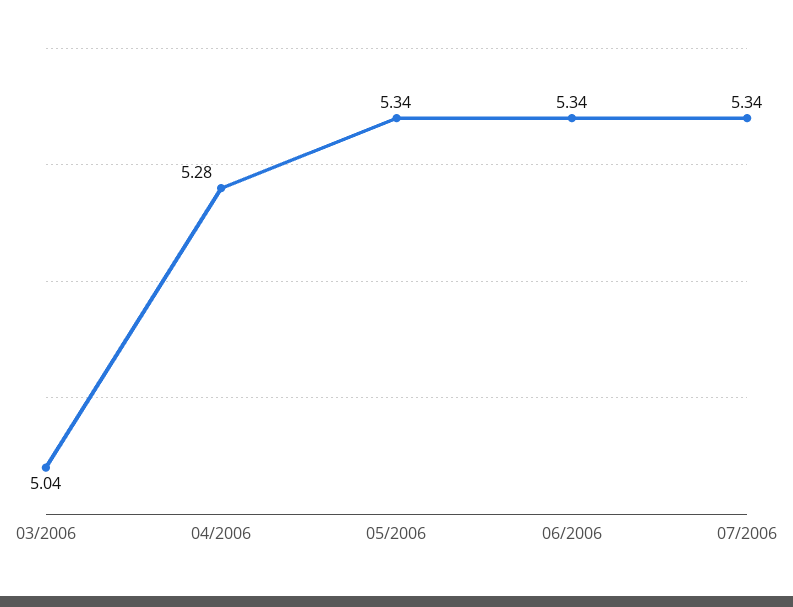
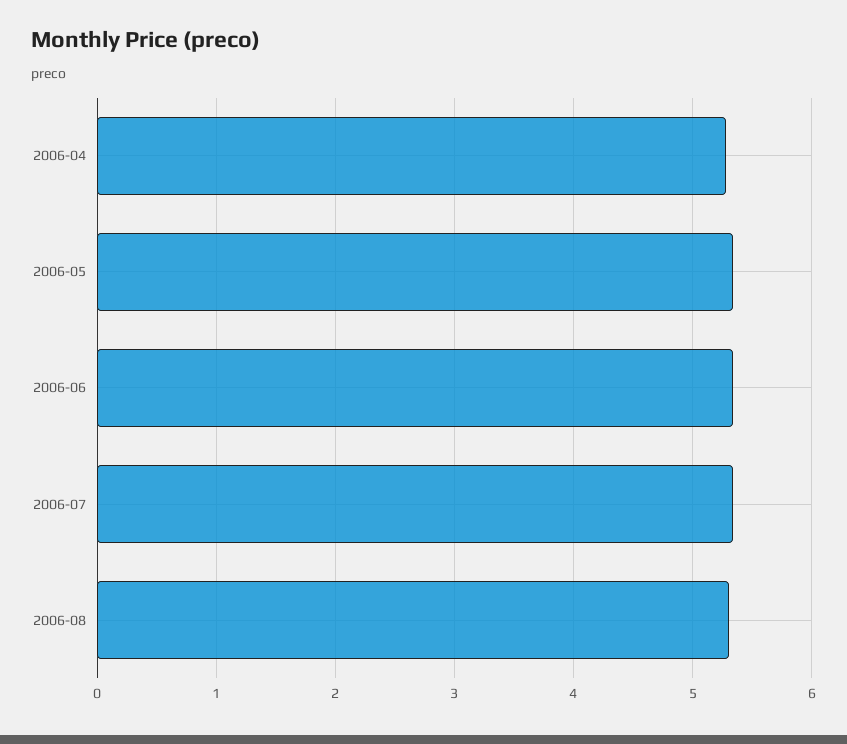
03/2006: 5.04 -> none
2006-08: none -> 5.3

